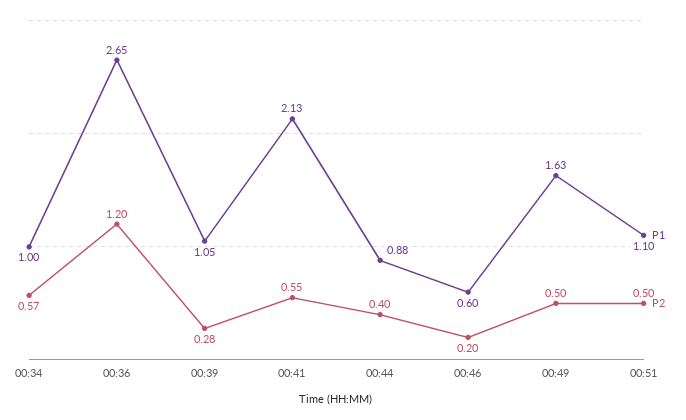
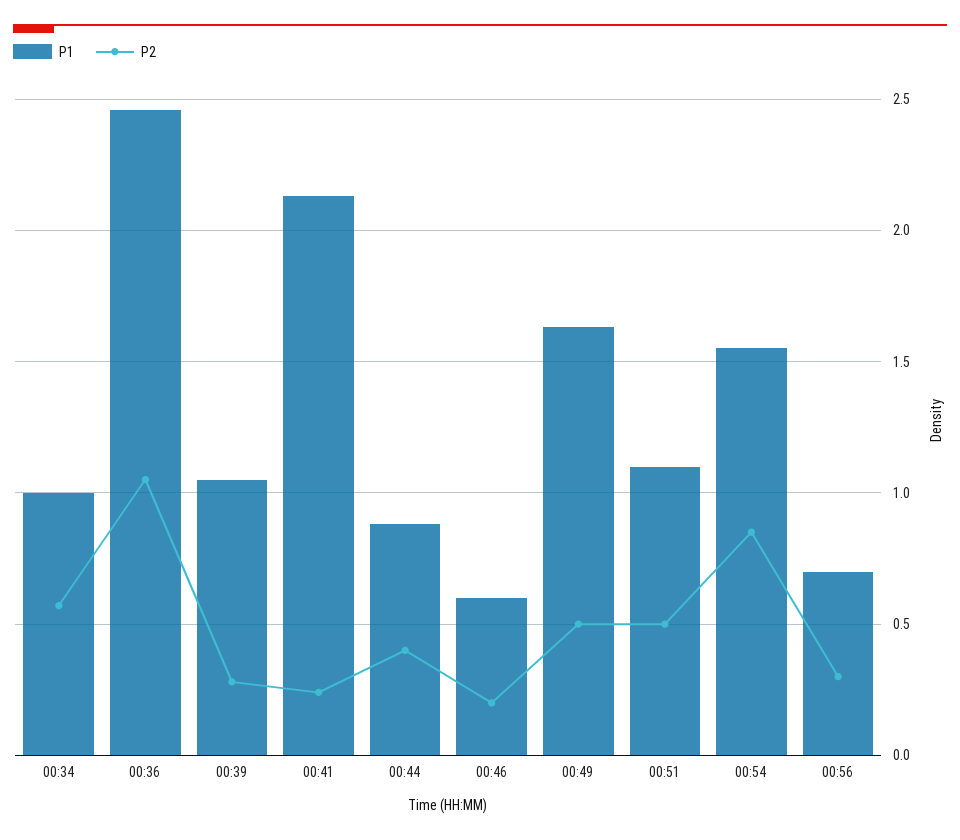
P1, 00:36: 2.65 -> 2.45
P2, 00:36: 1.2 -> 1.05
P2, 00:41: 0.55 -> 0.25
P1, 00:54: none -> 1.55
P2, 00:54: none -> 0.85
P1, 00:56: none -> 0.7
P2, 00:56: none -> 0.3

